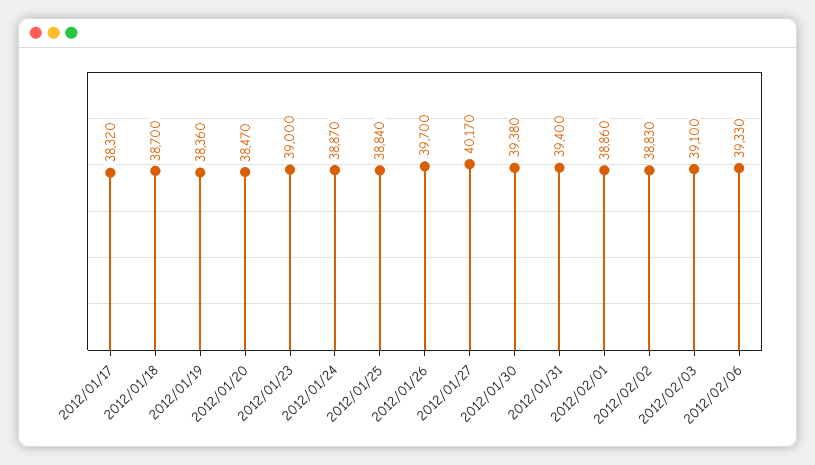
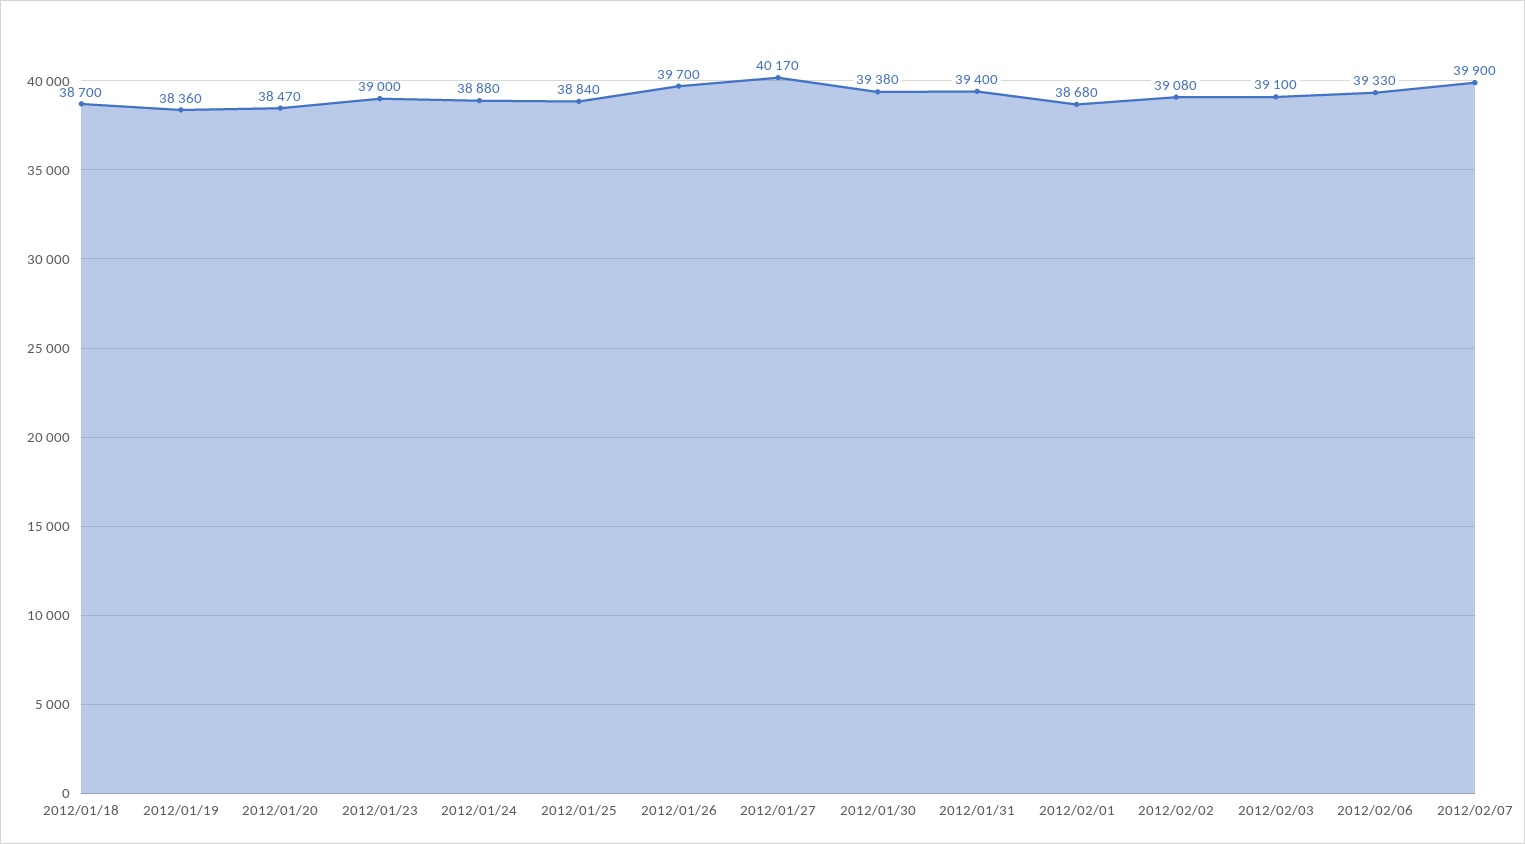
2012/01/17: 38320 -> none
2012/01/24: 38870 -> 38880
2012/02/01: 38860 -> 38680
2012/02/02: 38830 -> 39080
2012/02/07: none -> 39900

